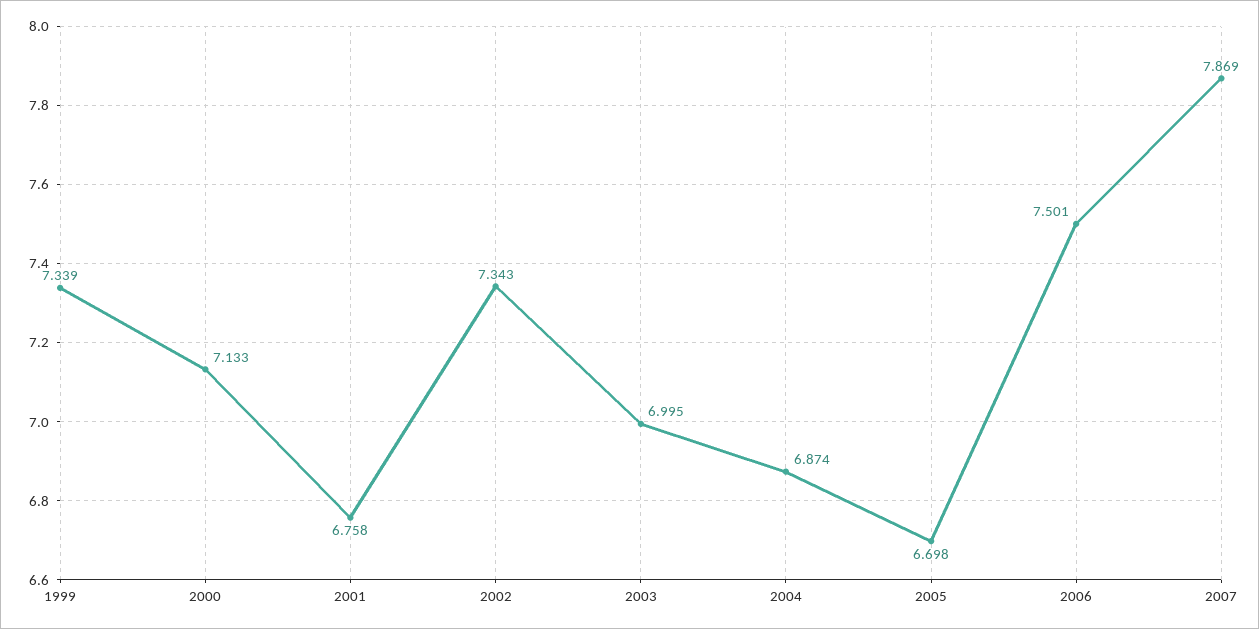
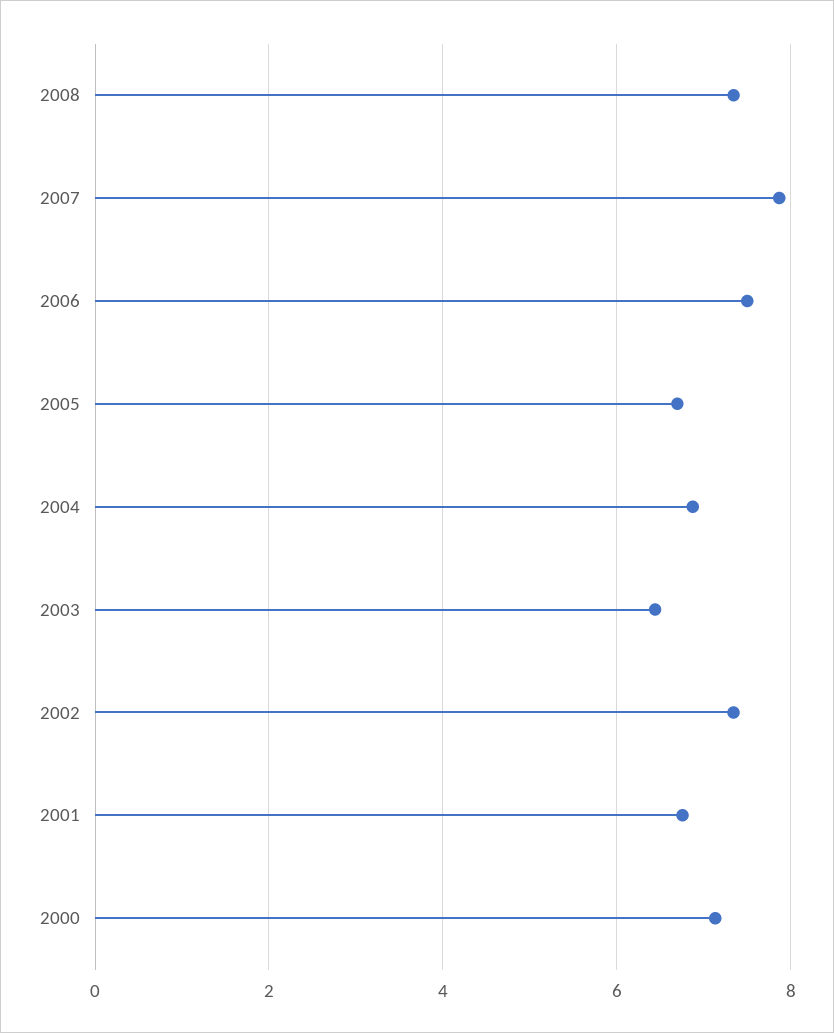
1999: 7.339 -> none
2003: 6.995 -> 6.4
2008: none -> 7.4

